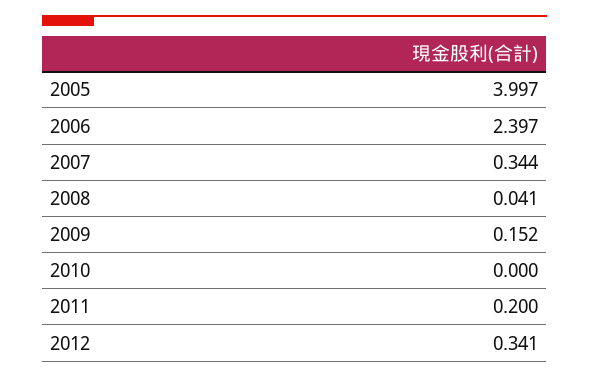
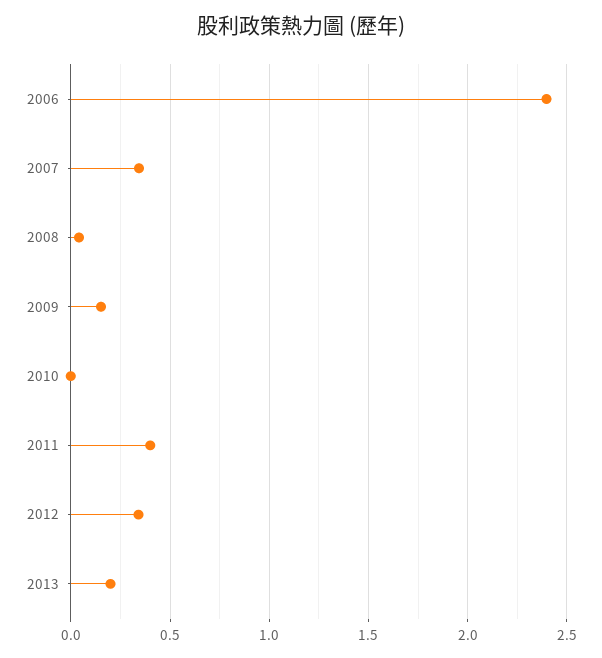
2005: 3.997 -> none
2011: 0.2 -> 0.4
2013: none -> 0.2

